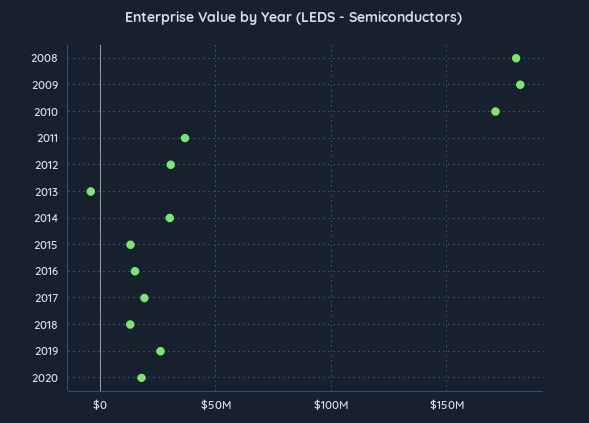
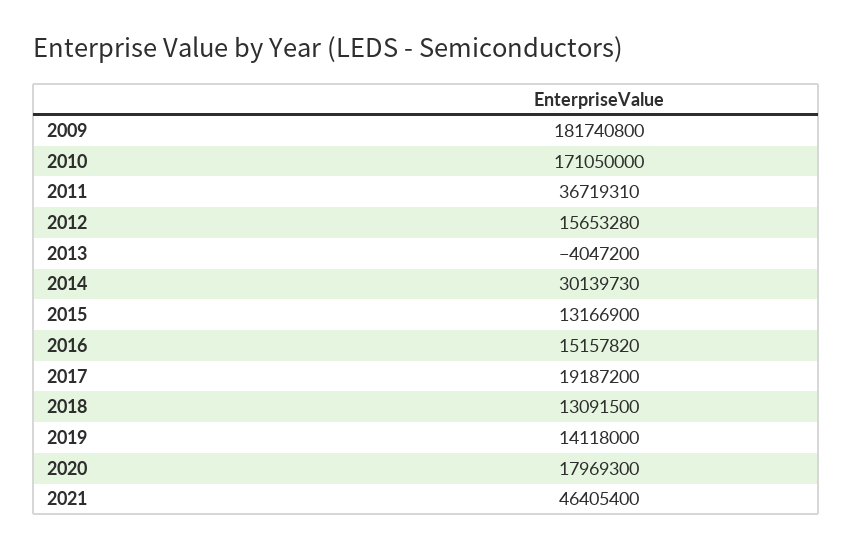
2008: 180000000 -> none
2012: 30000000 -> 15653280
2019: 25000000 -> 14118000
2021: none -> 46405400

